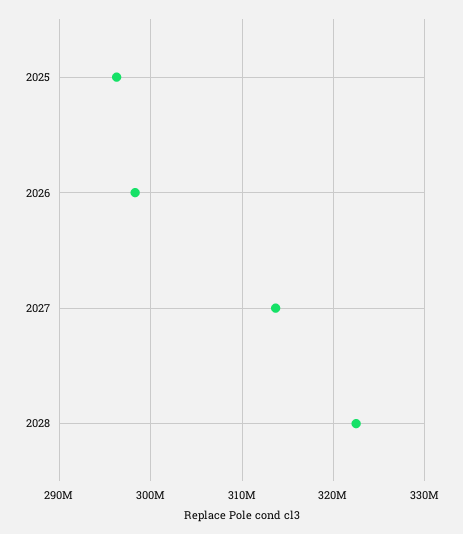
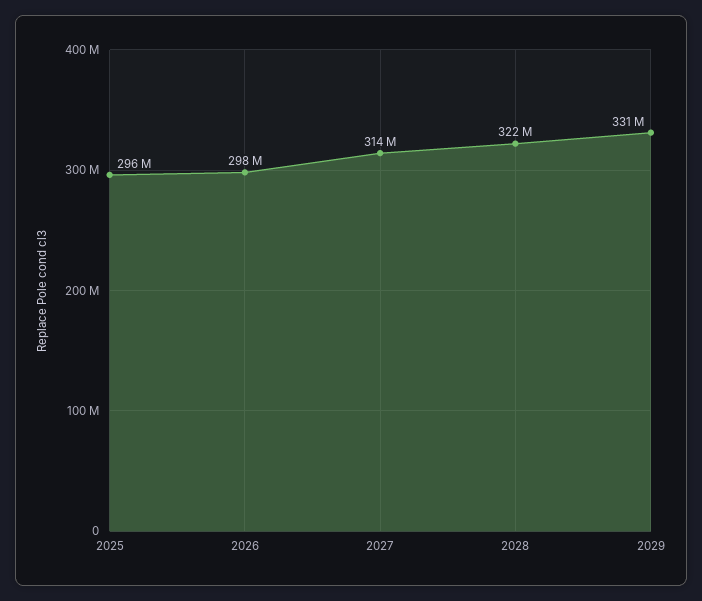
2029: none -> 331000000

